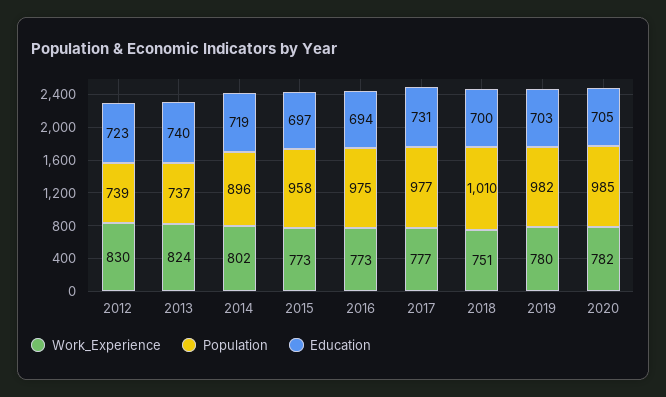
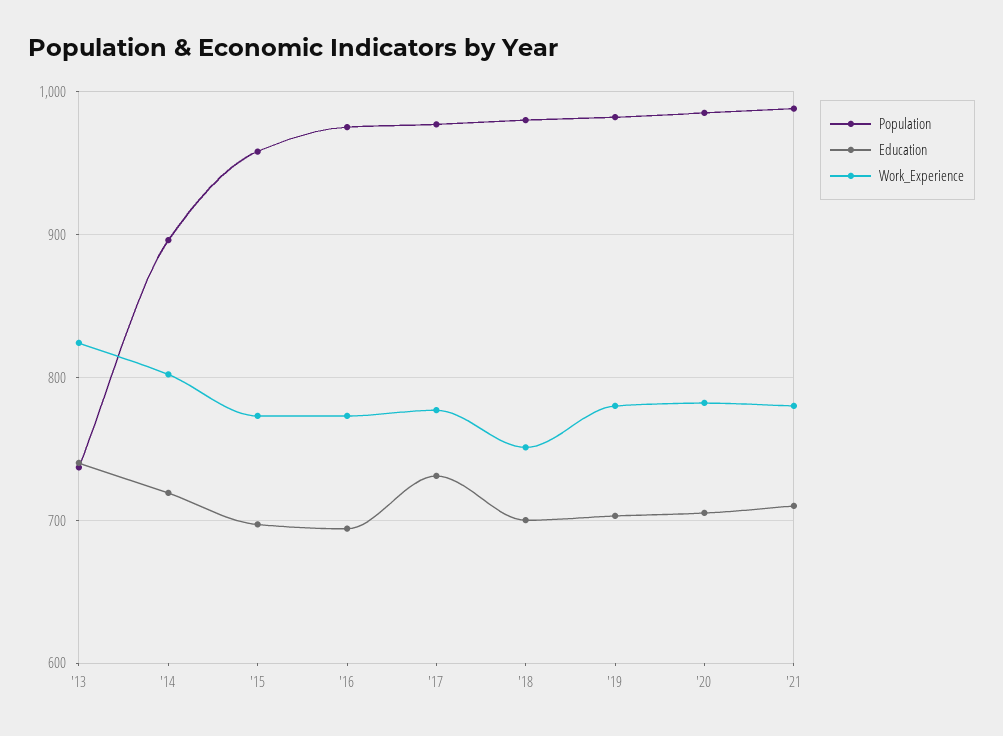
Work_Experience, 2012: 830 -> none
Population, 2012: 739 -> none
Education, 2012: 723 -> none
Population, 2018: 1010 -> 980
Population, '21: none -> 990
Education, '21: none -> 710
Work_Experience, '21: none -> 780

